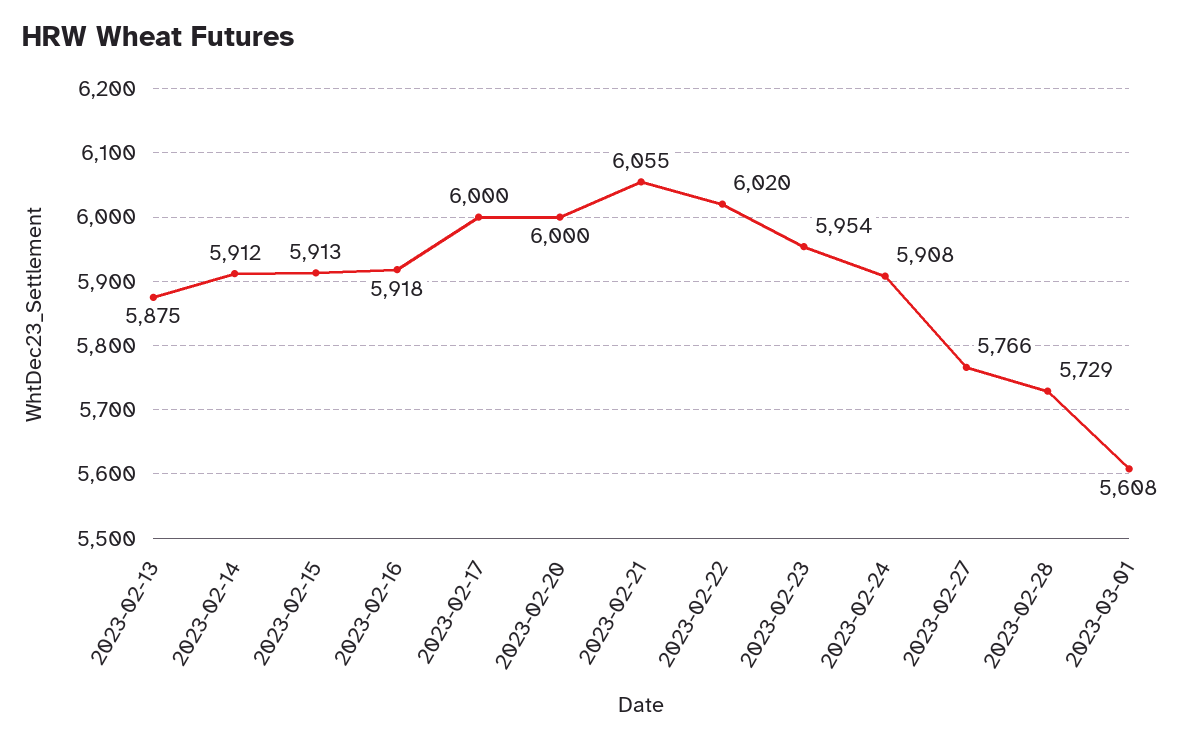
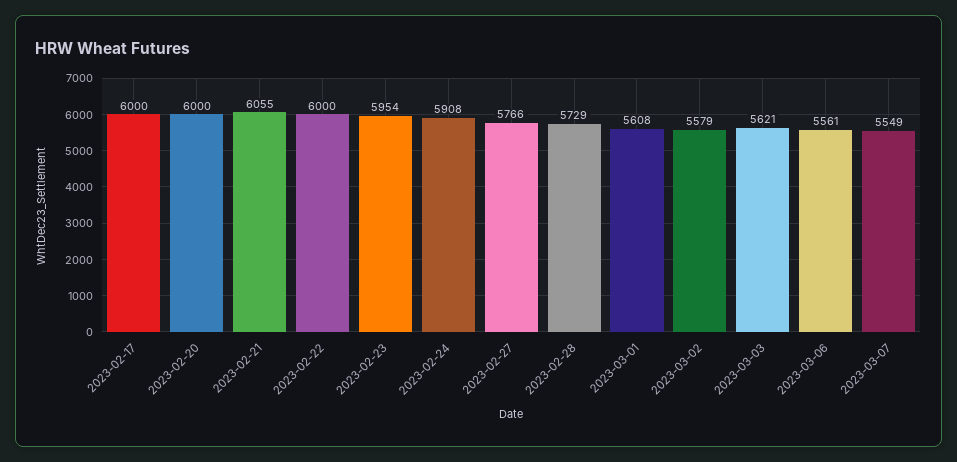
2023-02-13: 5875 -> none
2023-02-14: 5912 -> none
2023-02-15: 5913 -> none
2023-02-16: 5918 -> none
2023-02-22: 6020 -> 6000
2023-03-02: none -> 5579
2023-03-03: none -> 5621
2023-03-06: none -> 5561
2023-03-07: none -> 5549

